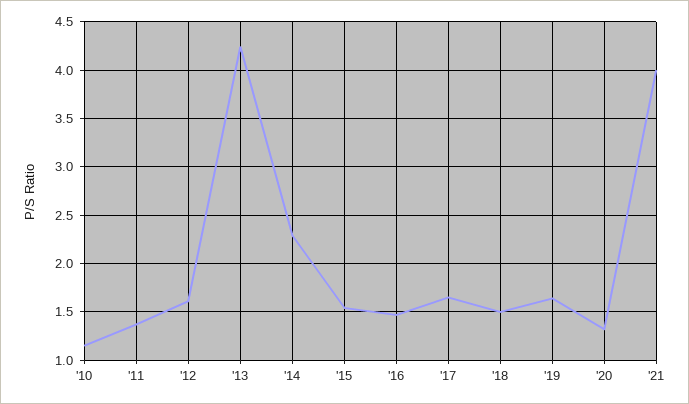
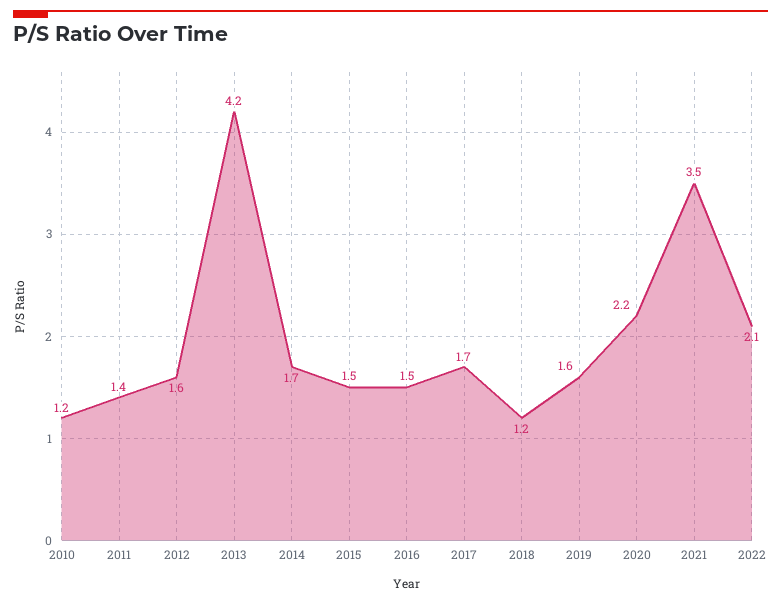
'14: 2.3 -> 1.7
'18: 1.5 -> 1.2
'20: 1.3 -> 2.2
'21: 4 -> 3.5
2022: none -> 2.1

